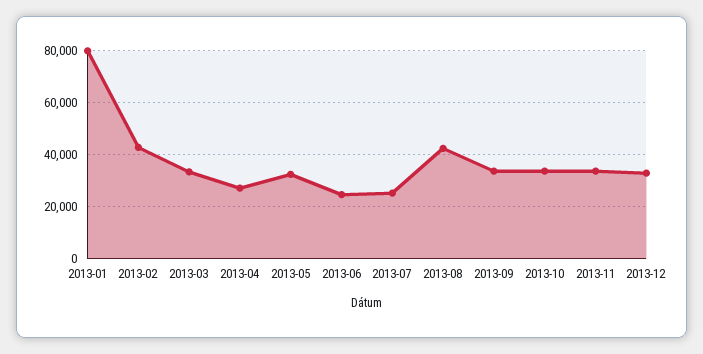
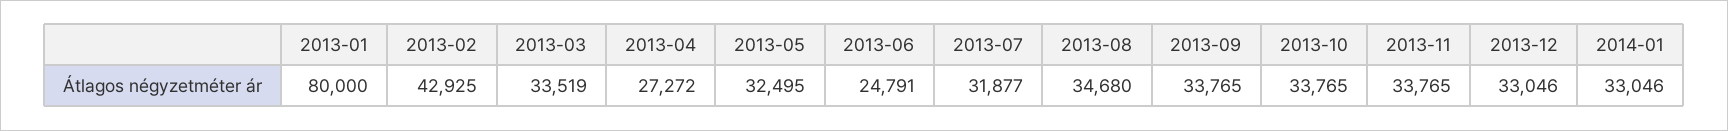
2013-07: 25000 -> 31877
2013-08: 42500 -> 34680
2014-01: none -> 33046

